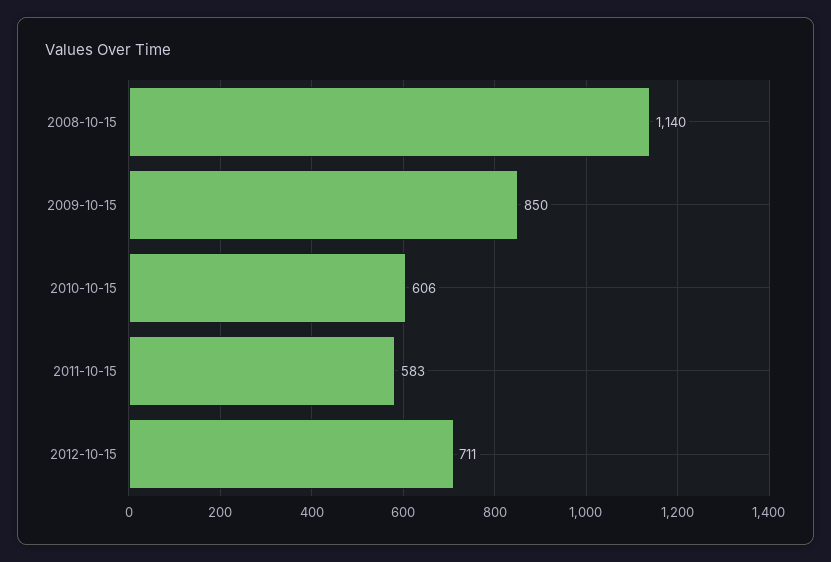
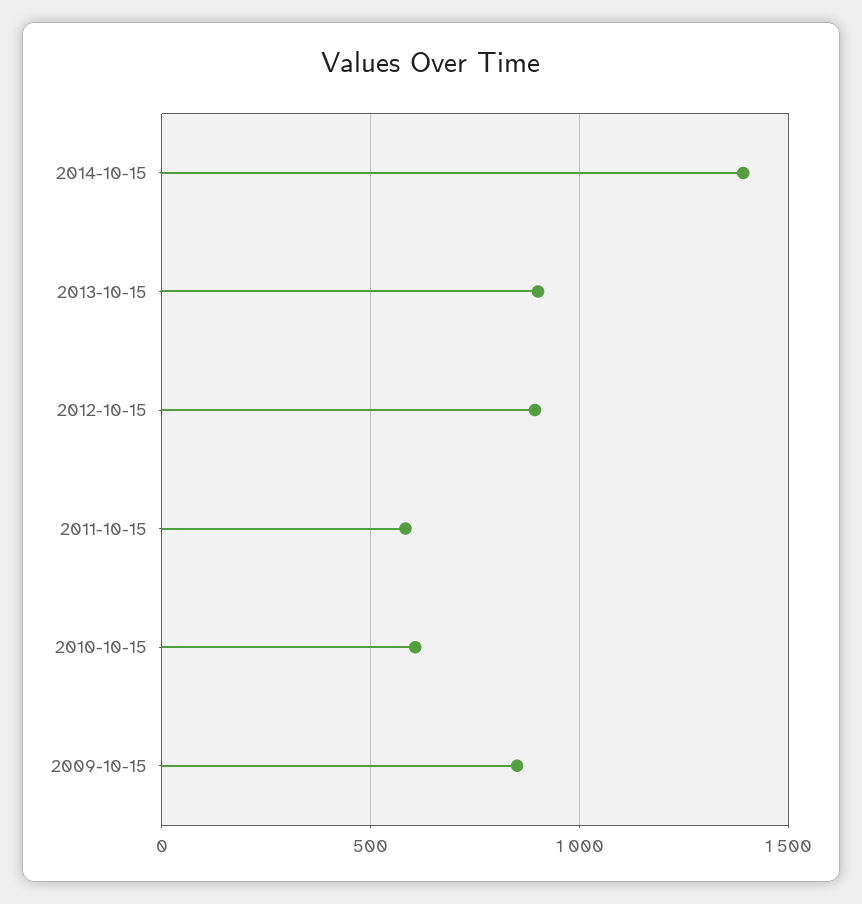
2008-10-15: 1140 -> none
2012-10-15: 711 -> 900
2014-10-15: none -> 1400
2013-10-15: none -> 900

